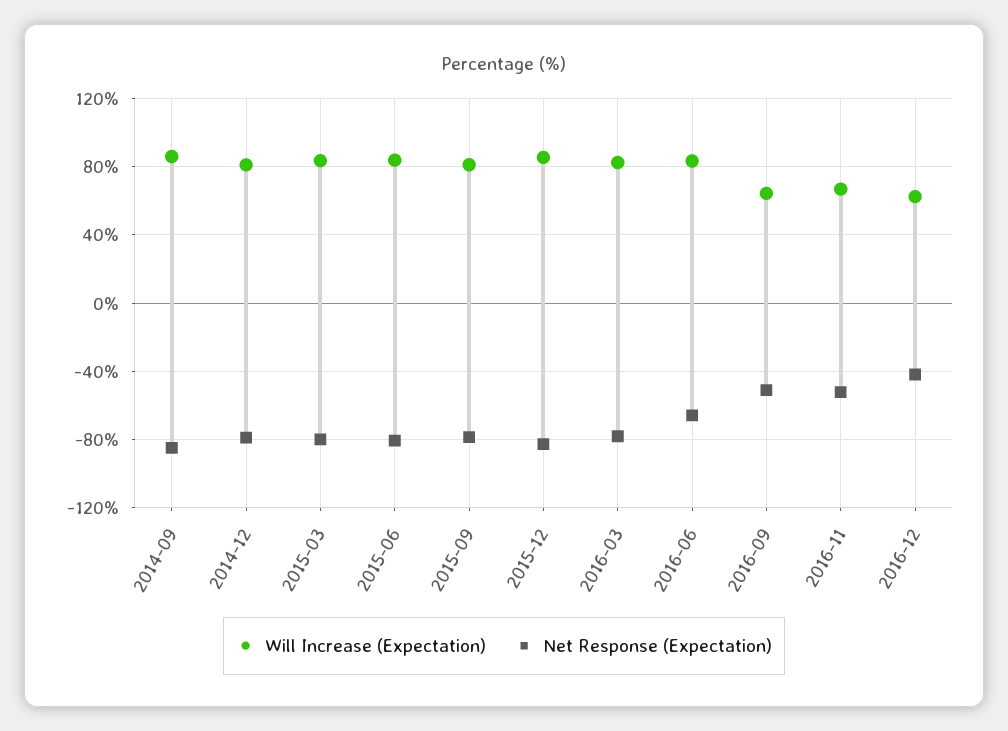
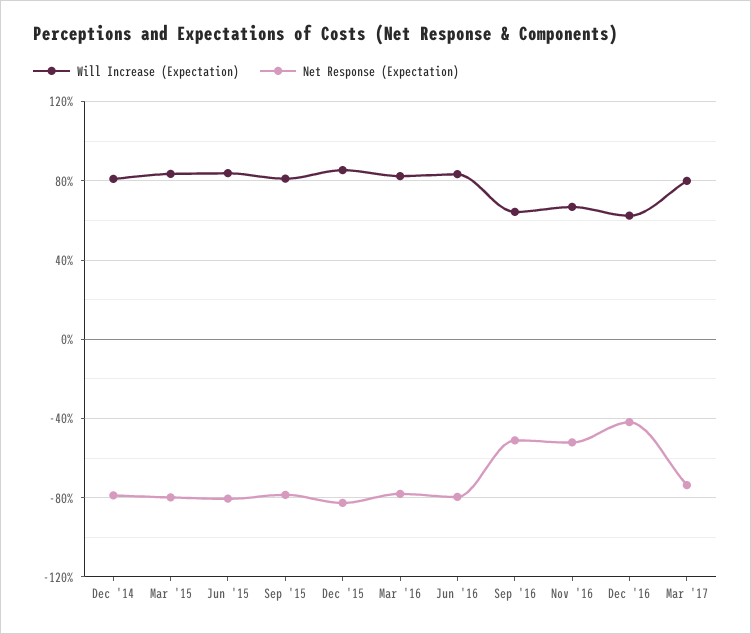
Will Increase (Expectation), 2014-09: 85 -> none
Net Response (Expectation), 2014-09: -85 -> none
Net Response (Expectation), 2016-06: -65 -> -80
Will Increase (Expectation), Mar '17: none -> 80
Net Response (Expectation), Mar '17: none -> -75

